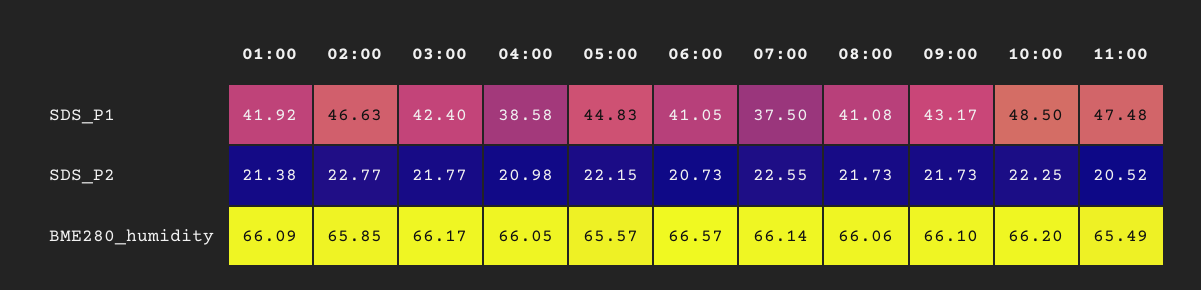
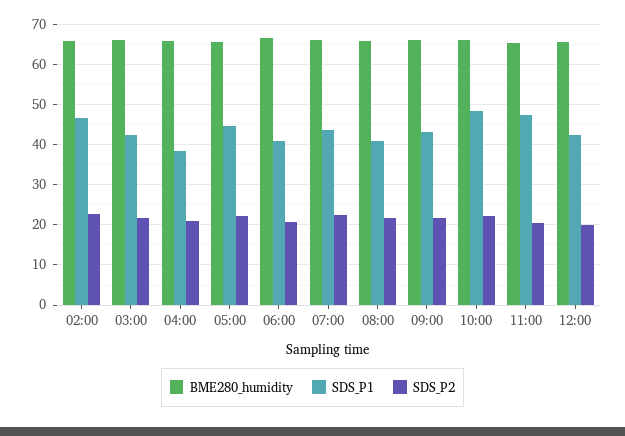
SDS_P1, 01:00: 41.92 -> none
SDS_P1, 07:00: 37.5 -> 44
SDS_P2, 01:00: 21.38 -> none
BME280_humidity, 01:00: 66.09 -> none
BME280_humidity, 12:00: none -> 66
SDS_P1, 12:00: none -> 42
SDS_P2, 12:00: none -> 20

